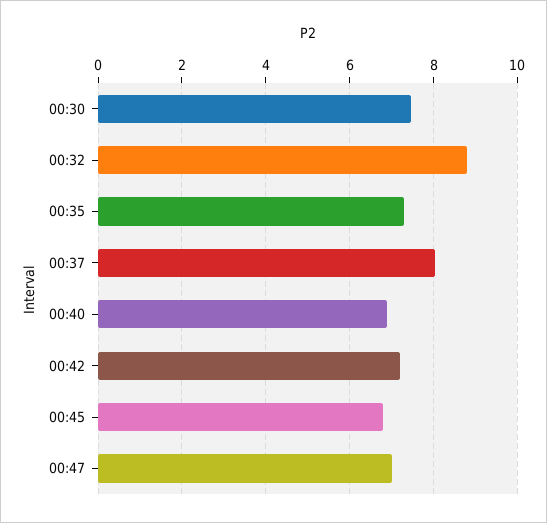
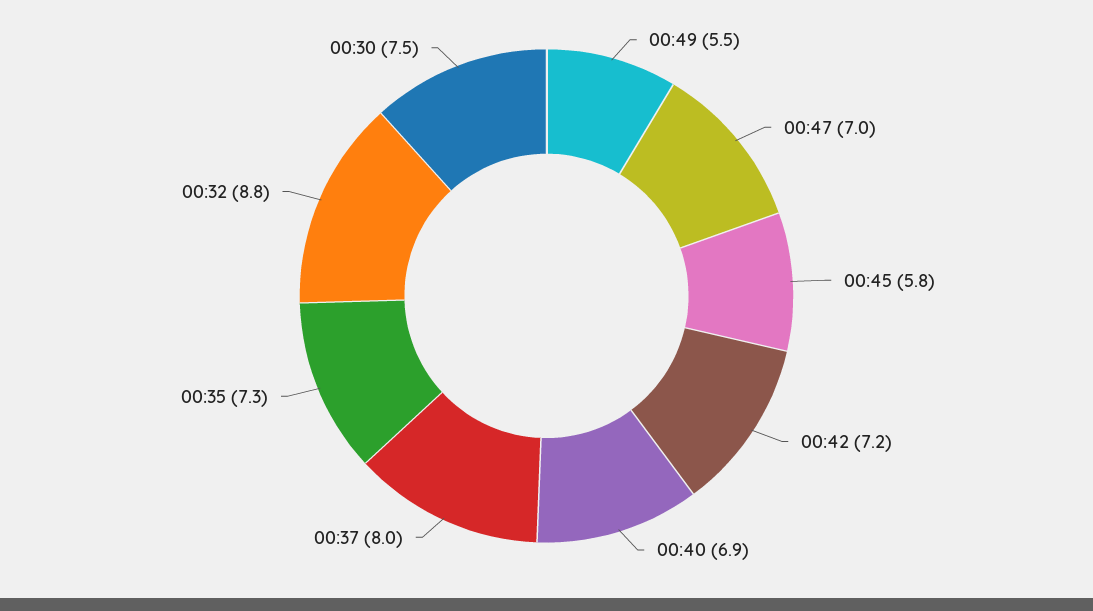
00:45: 6.8 -> 5.8
00:49: none -> 5.5

